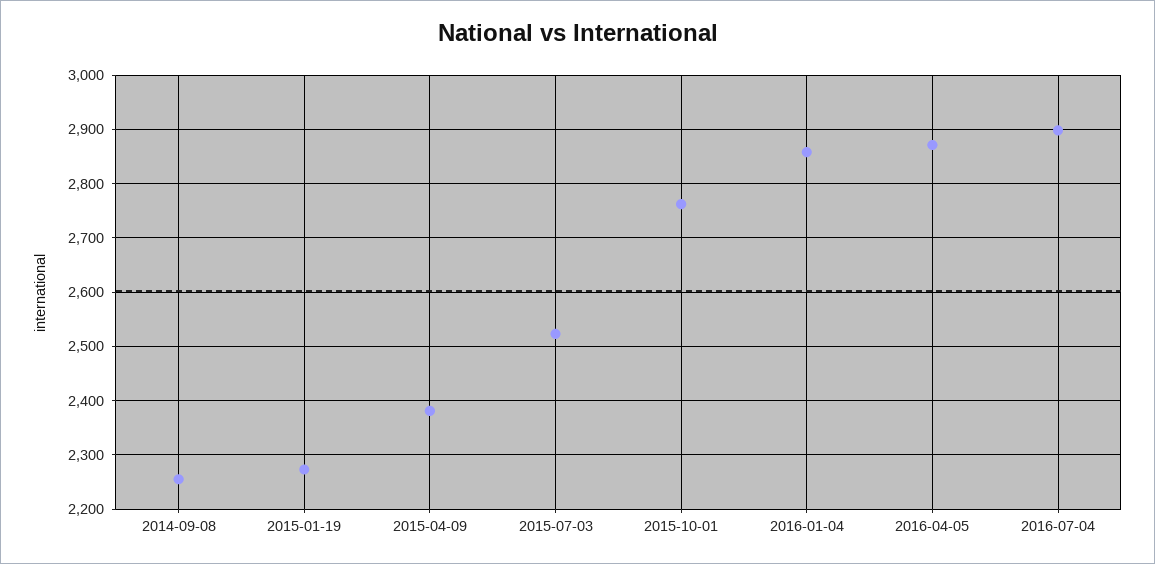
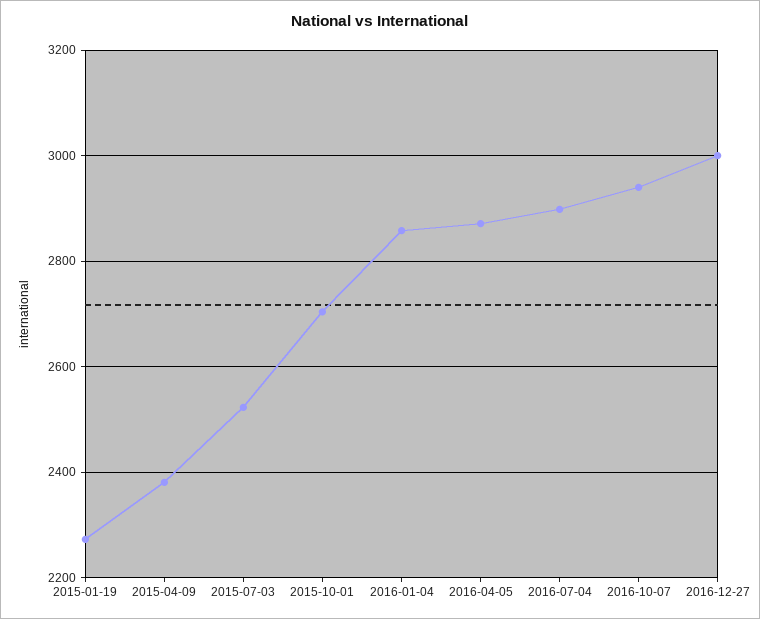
2014-09-08: 2260 -> none
2015-10-01: 2760 -> 2700
2016-10-07: none -> 2940
2016-12-27: none -> 3000

